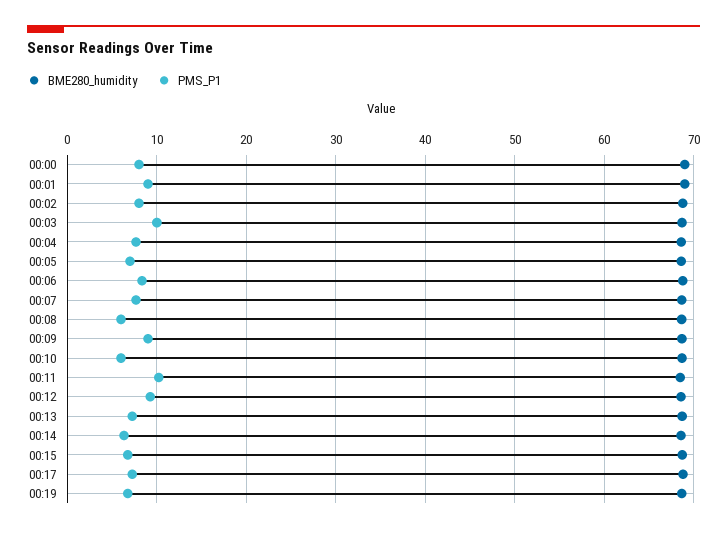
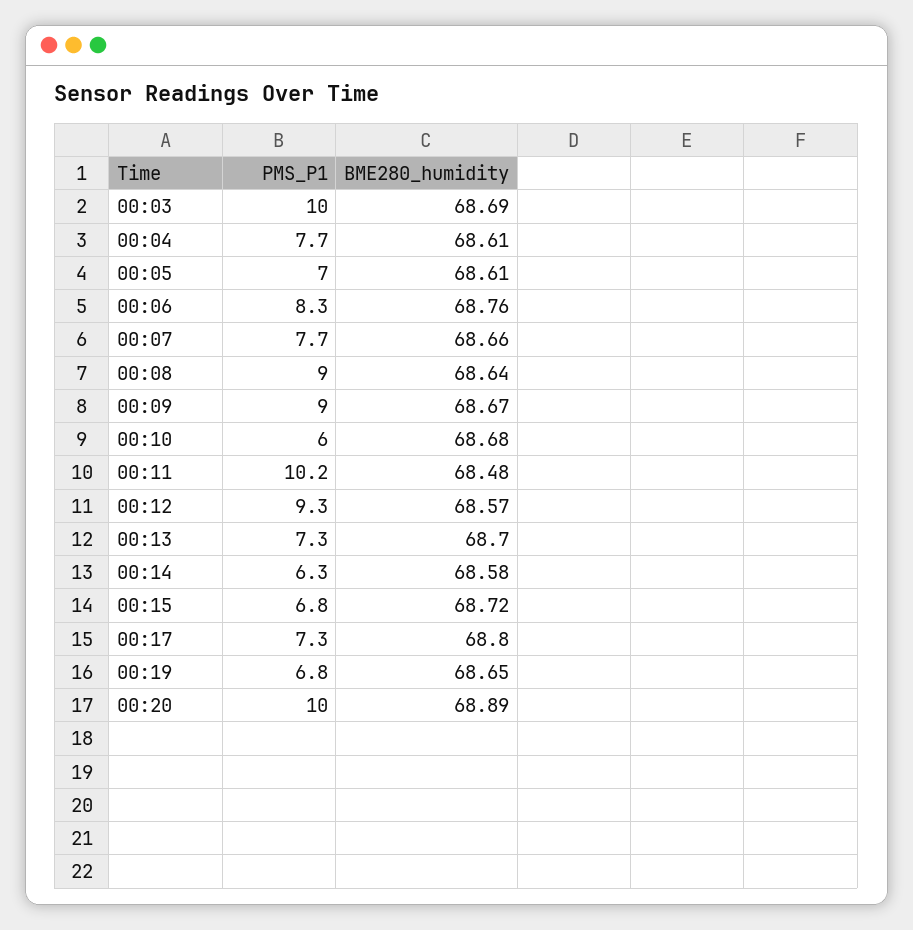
BME280_humidity, 00:00: 69 -> none
PMS_P1, 00:00: 8 -> none
BME280_humidity, 00:01: 69 -> none
PMS_P1, 00:01: 9 -> none
BME280_humidity, 00:02: 69 -> none
PMS_P1, 00:02: 8 -> none
PMS_P1, 00:08: 6 -> 9
PMS_P1, 00:20: none -> 10
BME280_humidity, 00:20: none -> 68.89

